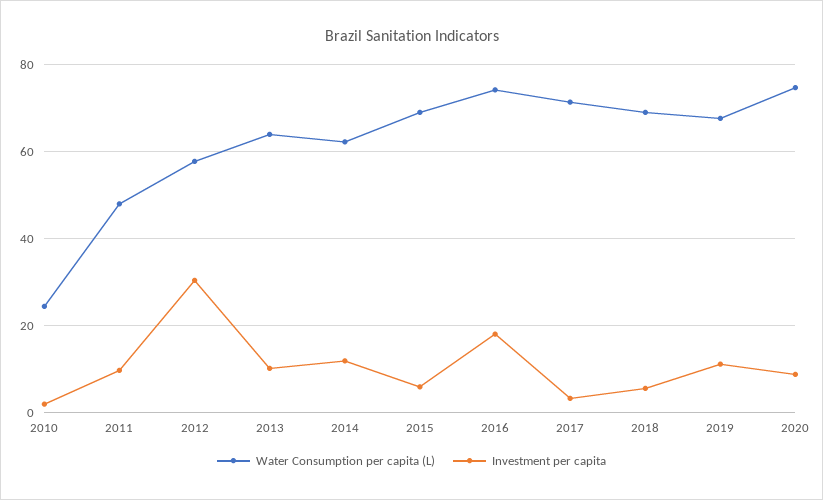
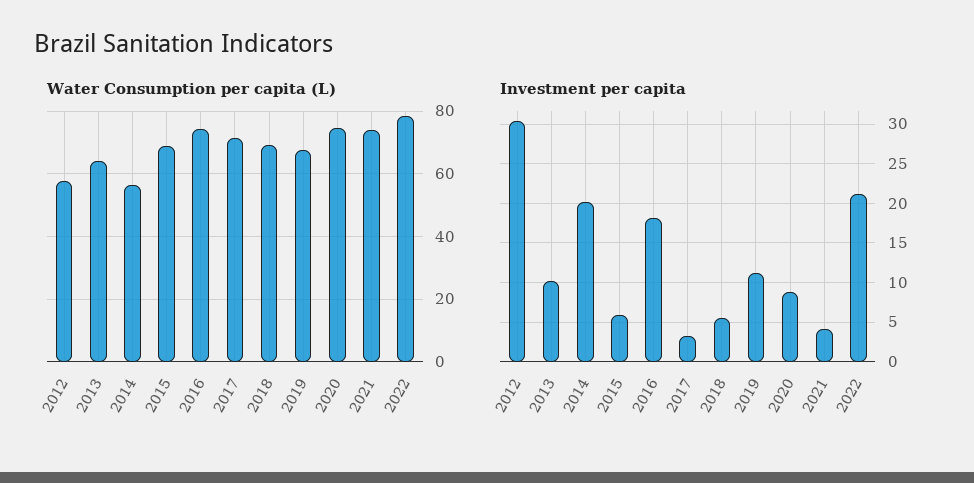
Water Consumption per capita (L), 2010: 24 -> none
Investment per capita, 2010: 2 -> none
Water Consumption per capita (L), 2011: 48 -> none
Investment per capita, 2011: 10 -> none
Water Consumption per capita (L), 2014: 62 -> 56
Investment per capita, 2014: 12 -> 20
Water Consumption per capita (L), 2021: none -> 74
Water Consumption per capita (L), 2022: none -> 78
Investment per capita, 2021: none -> 4
Investment per capita, 2022: none -> 21

